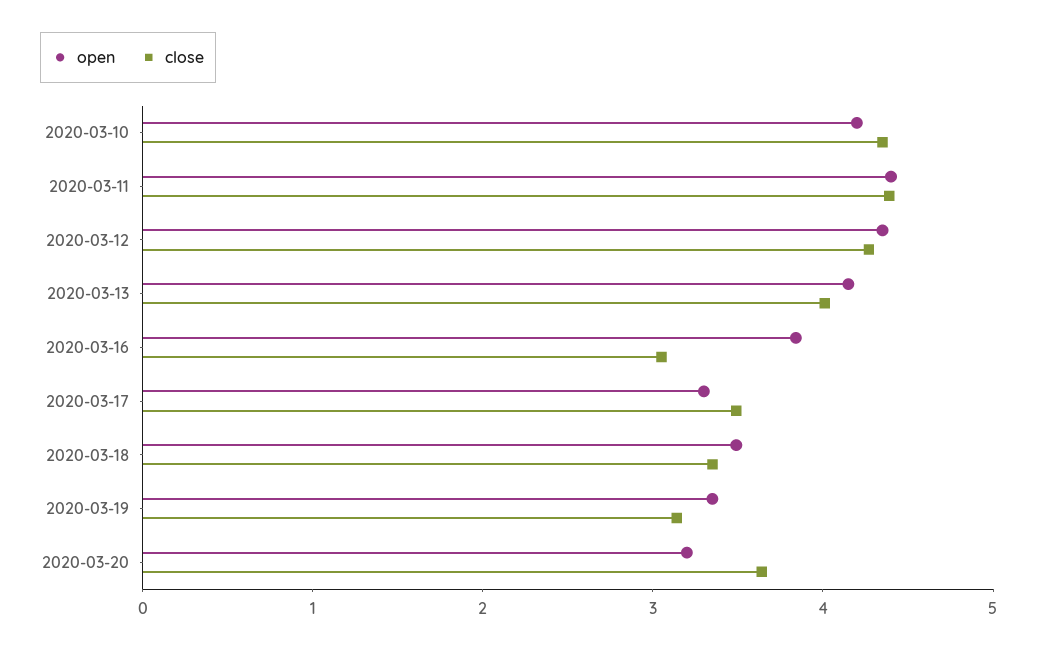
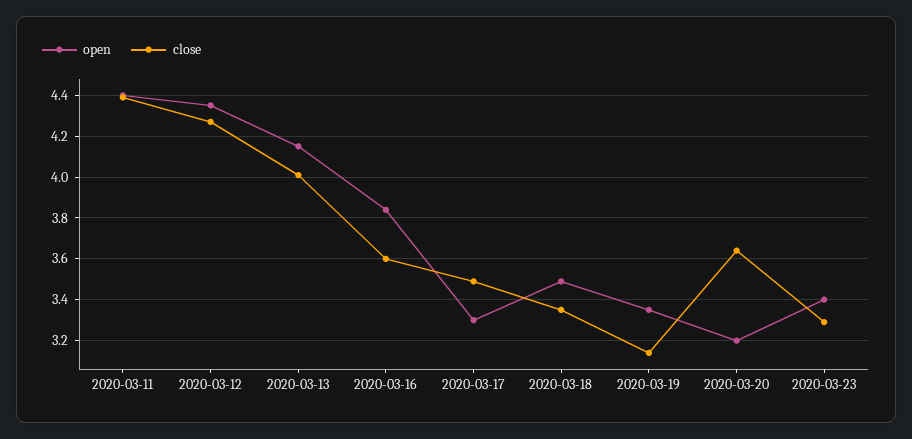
open, 2020-03-10: 4.2 -> none
close, 2020-03-10: 4.4 -> none
close, 2020-03-16: 3 -> 3.6
open, 2020-03-23: none -> 3.4
close, 2020-03-23: none -> 3.3

